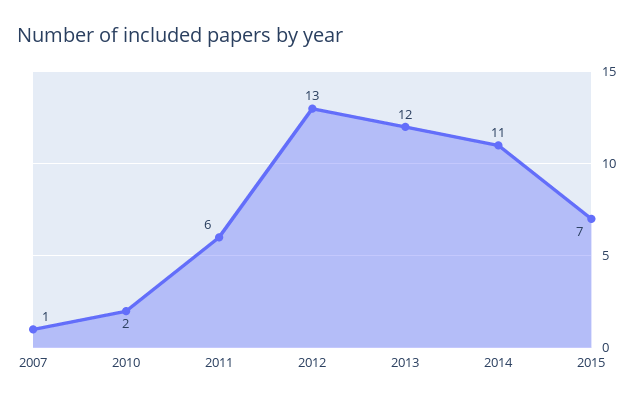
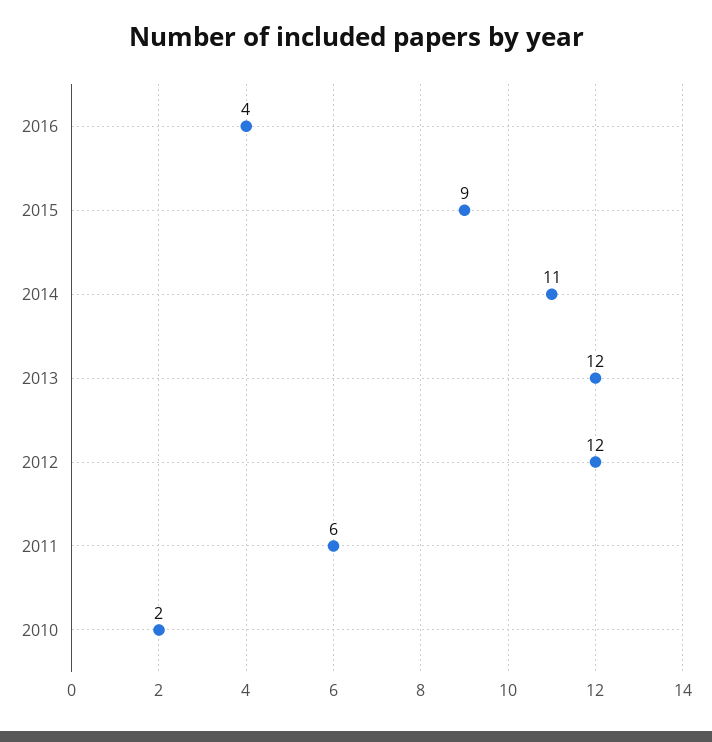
2007: 1 -> none
2012: 13 -> 12
2015: 7 -> 9
2016: none -> 4

